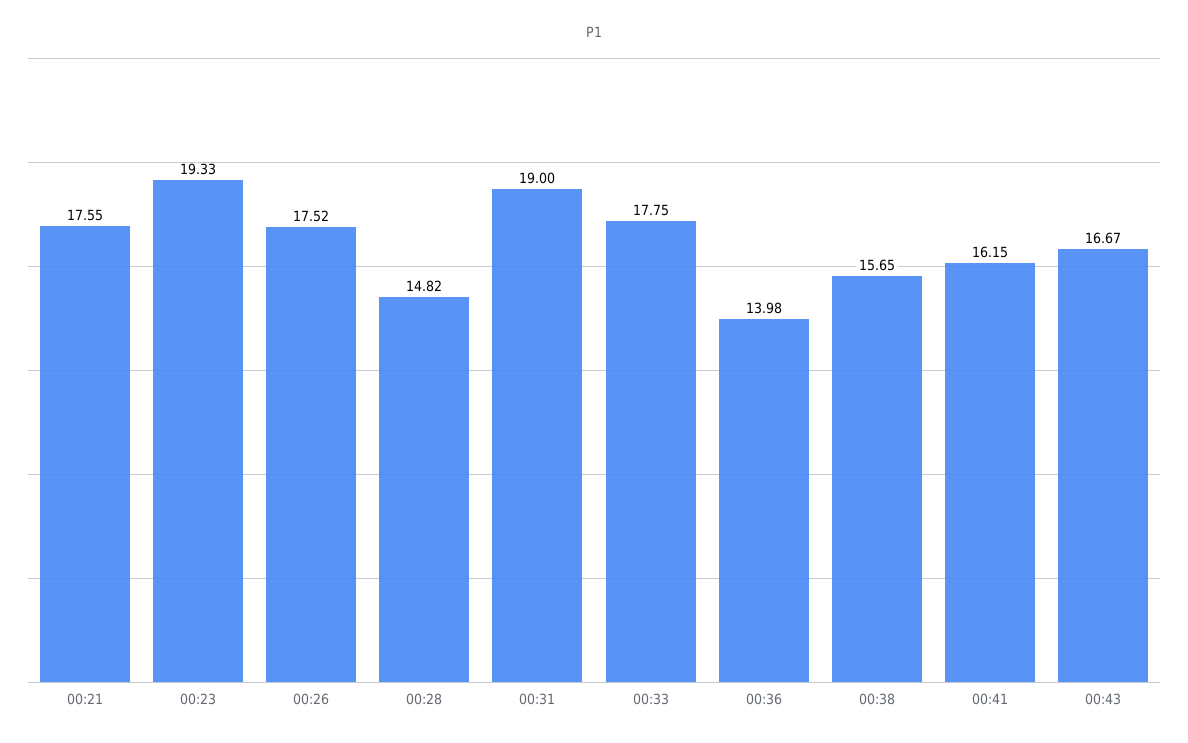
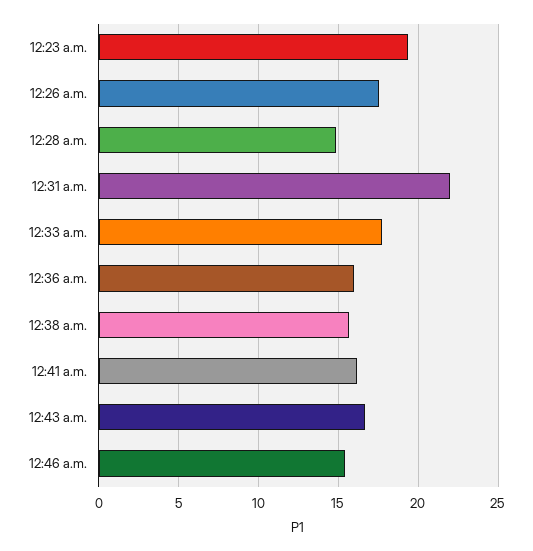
00:21: 17.55 -> none
00:31: 19 -> 22
00:36: 13.98 -> 16
12:46 a.m.: none -> 15.5

